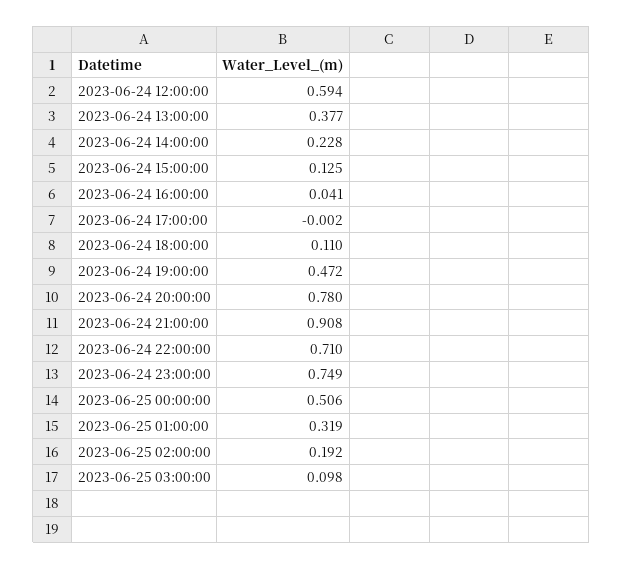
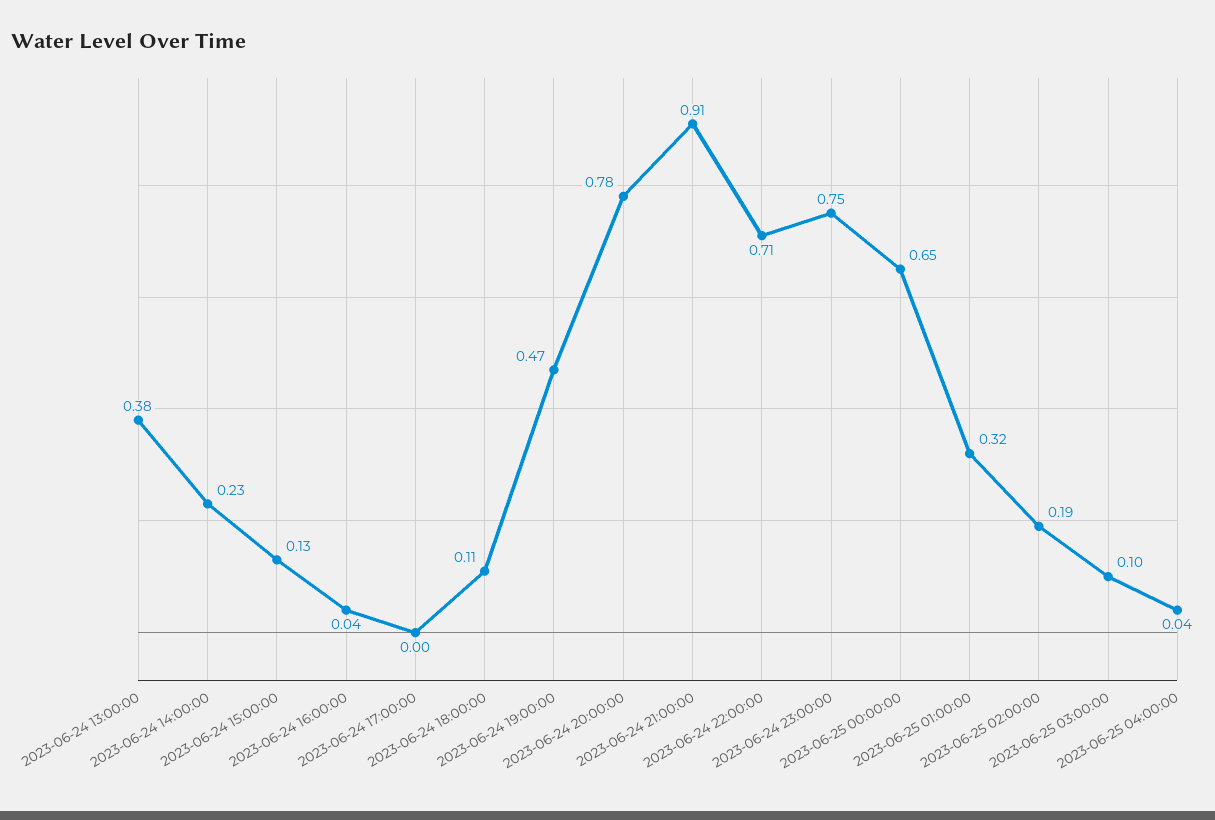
2023-06-24 12:00:00: 0.594 -> none
2023-06-25 00:00:00: 0.506 -> 0.65
2023-06-25 04:00:00: none -> 0.04

